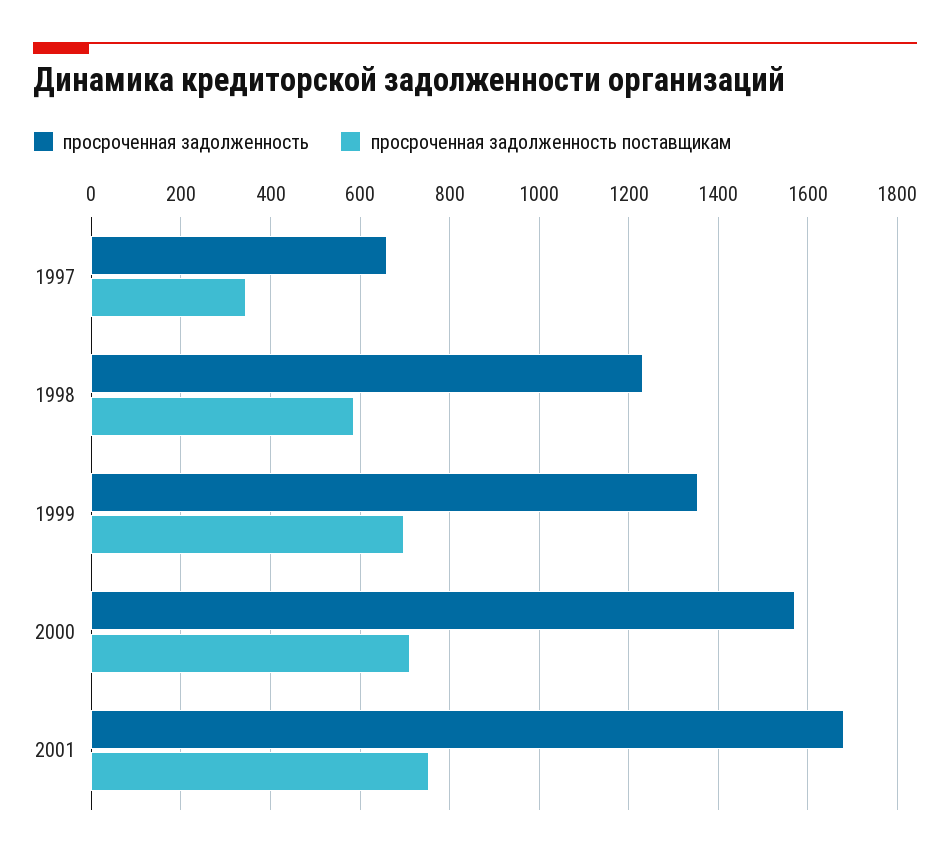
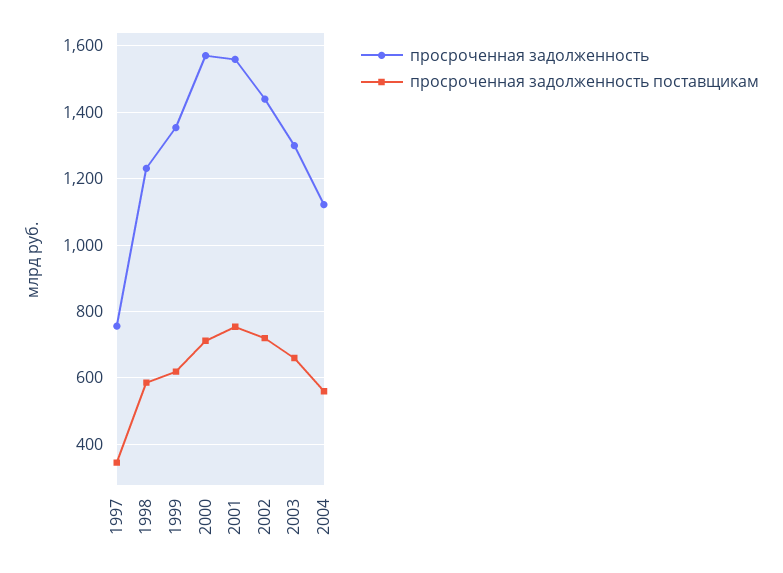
просроченная задолженность, 1997: 660 -> 760
просроченная задолженность поставщикам, 1999: 700 -> 620
просроченная задолженность, 2001: 1680 -> 1560
просроченная задолженность, 2002: none -> 1440
просроченная задолженность поставщикам, 2002: none -> 720
просроченная задолженность, 2003: none -> 1300
просроченная задолженность поставщикам, 2003: none -> 660
просроченная задолженность, 2004: none -> 1120
просроченная задолженность поставщикам, 2004: none -> 560

